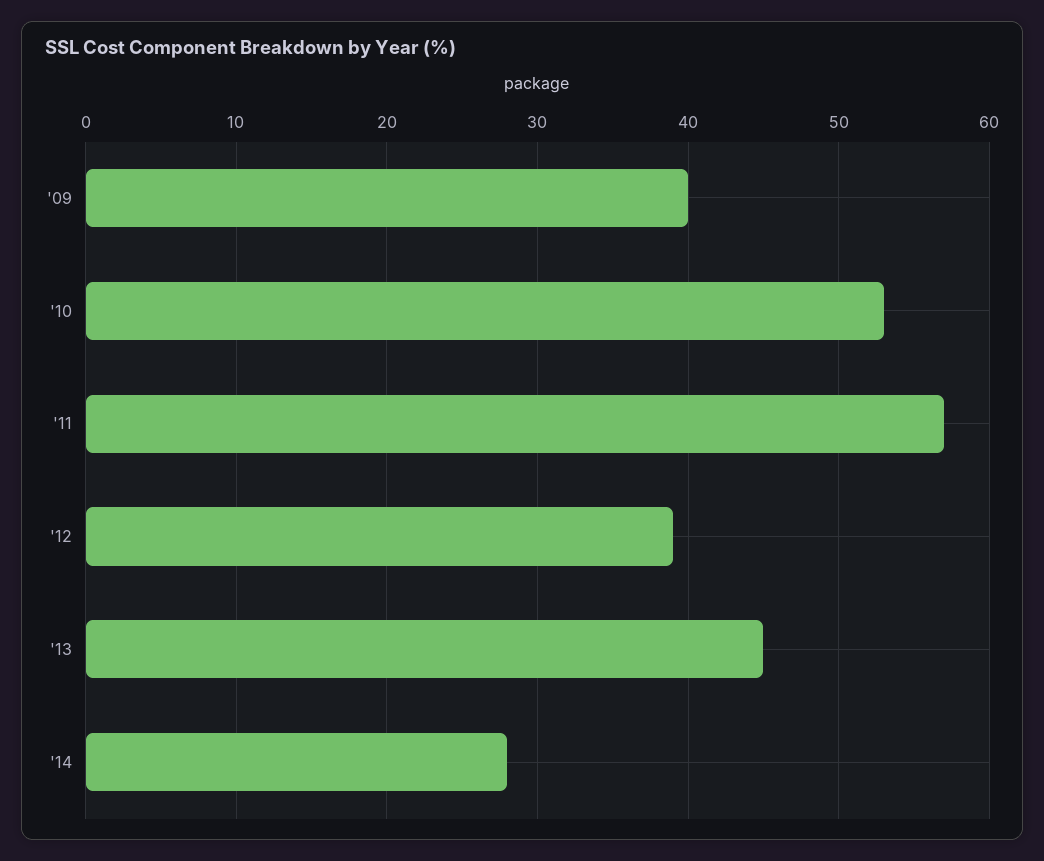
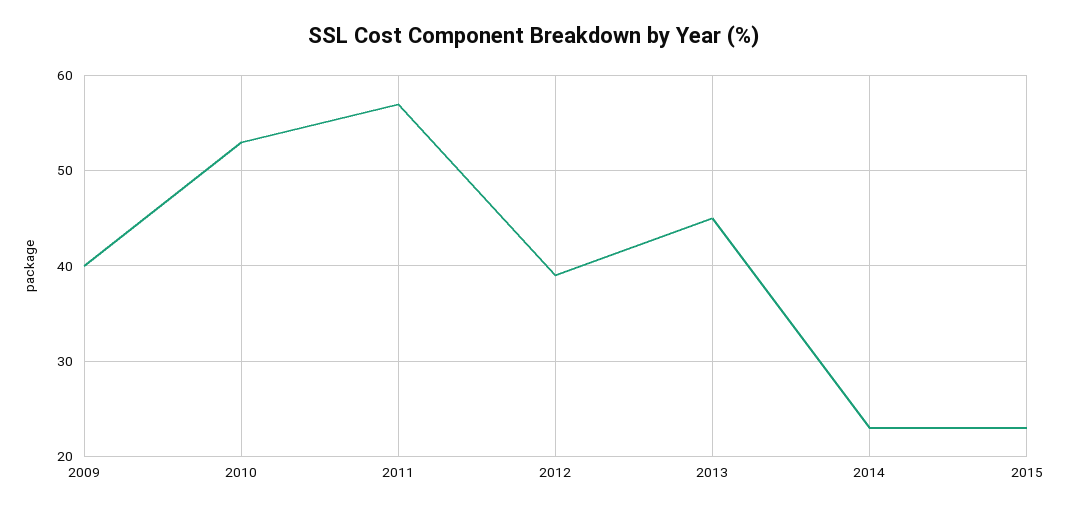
'14: 28 -> 23
2015: none -> 23

